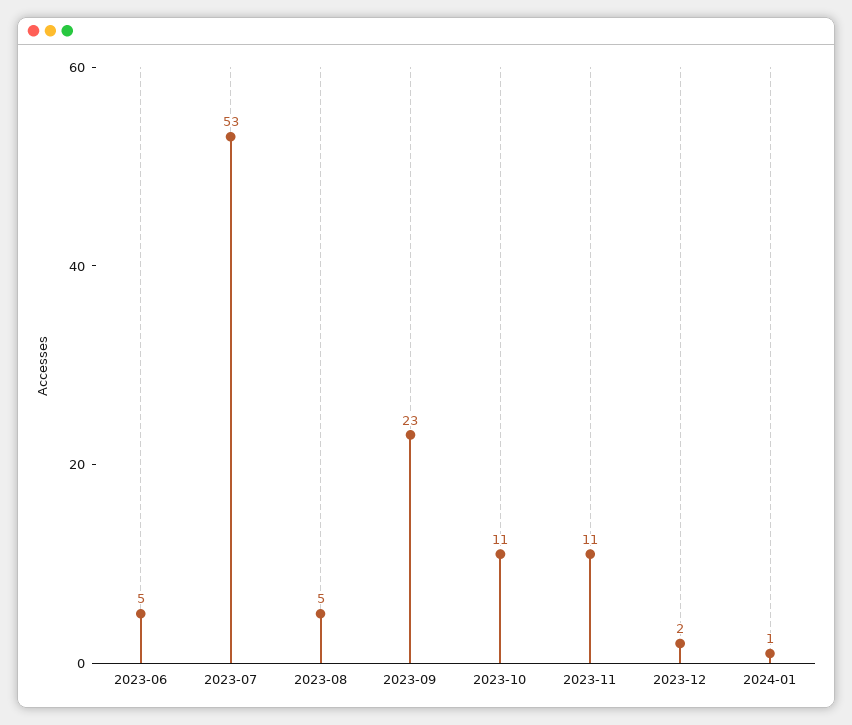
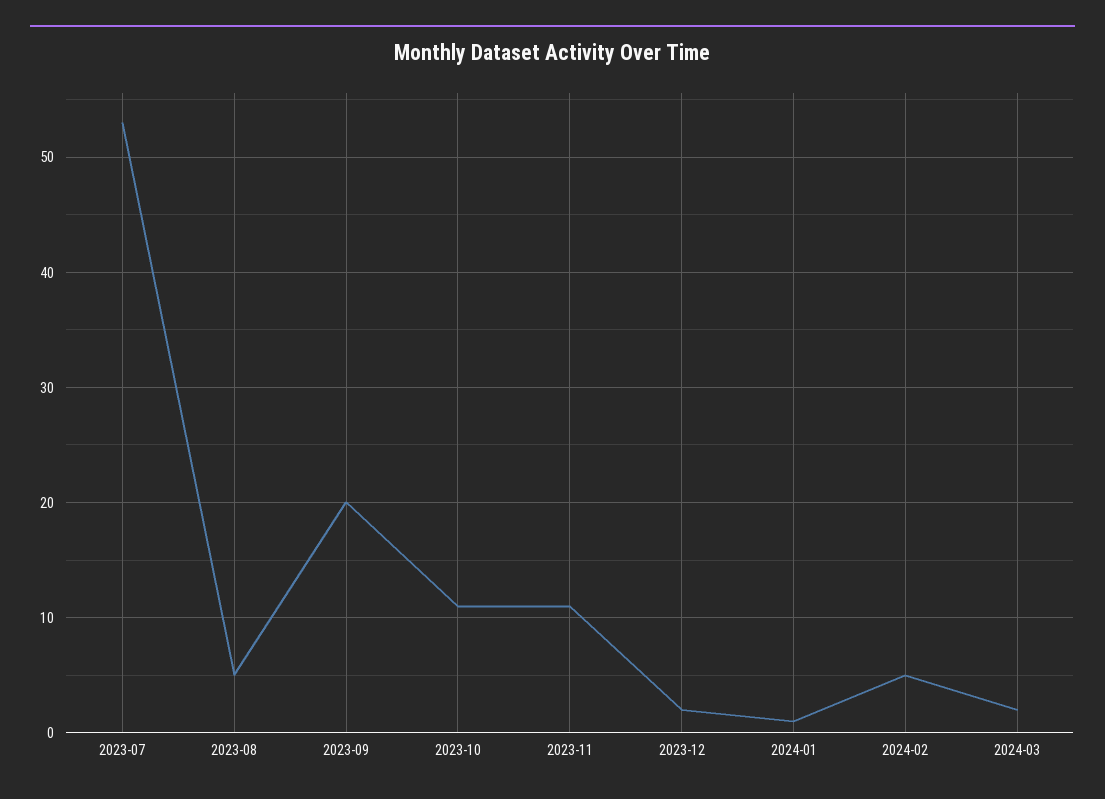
2023-06: 5 -> none
2023-09: 23 -> 20
2024-02: none -> 5
2024-03: none -> 2

